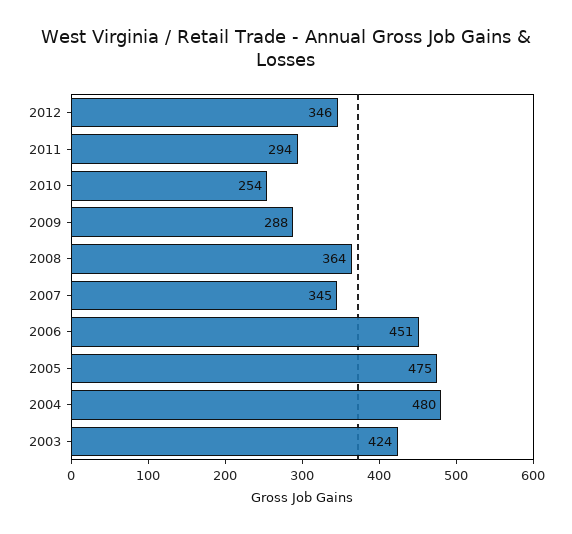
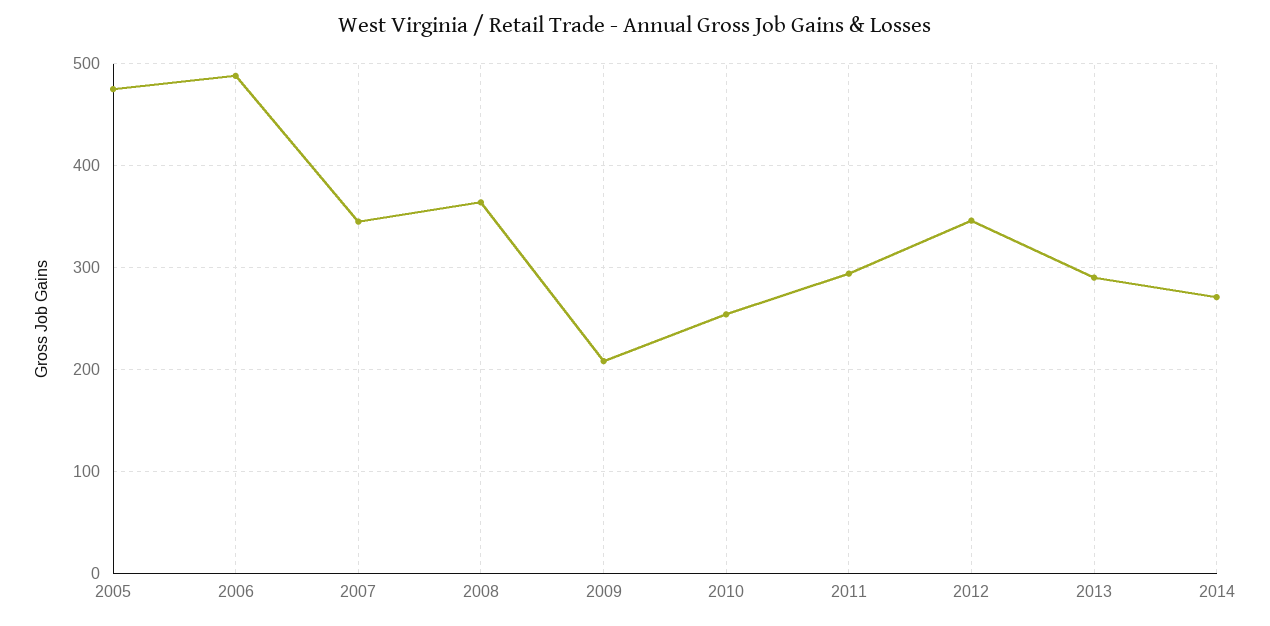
2009: 288 -> 210
2006: 451 -> 490
2004: 480 -> none
2003: 424 -> none
2013: none -> 290
2014: none -> 270

